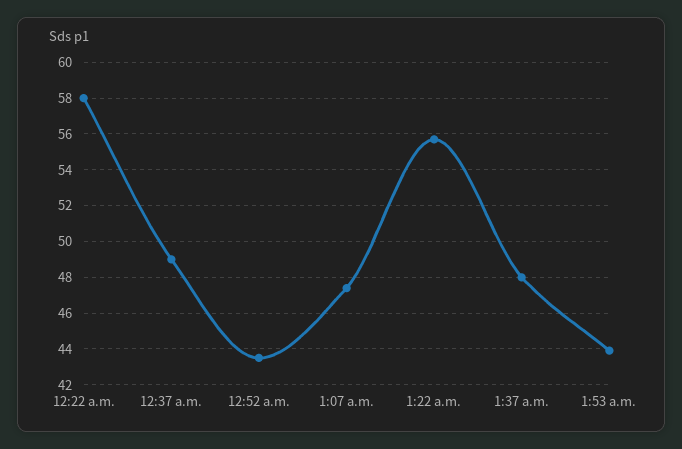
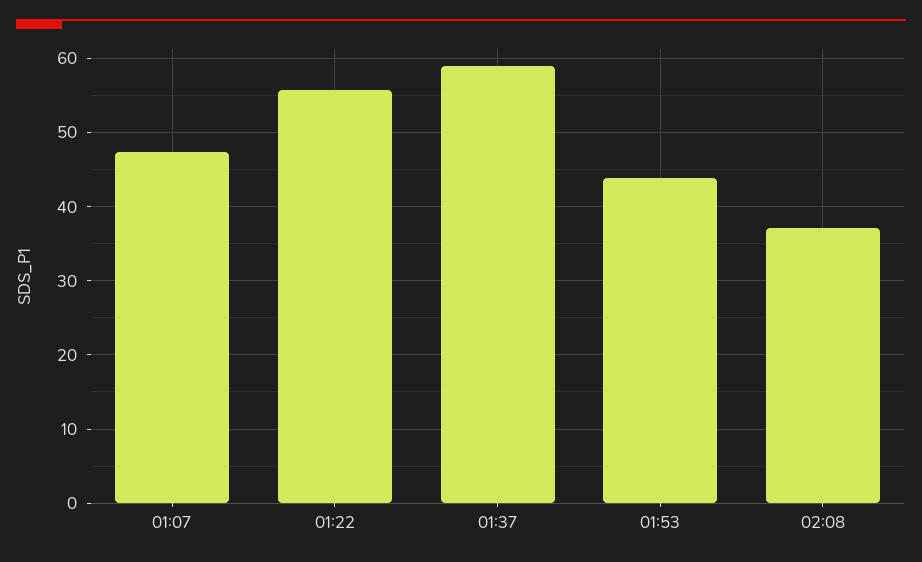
12:22 a.m.: 58 -> none
12:37 a.m.: 49 -> none
12:52 a.m.: 43.5 -> none
1:37 a.m.: 48 -> 59
02:08: none -> 37

